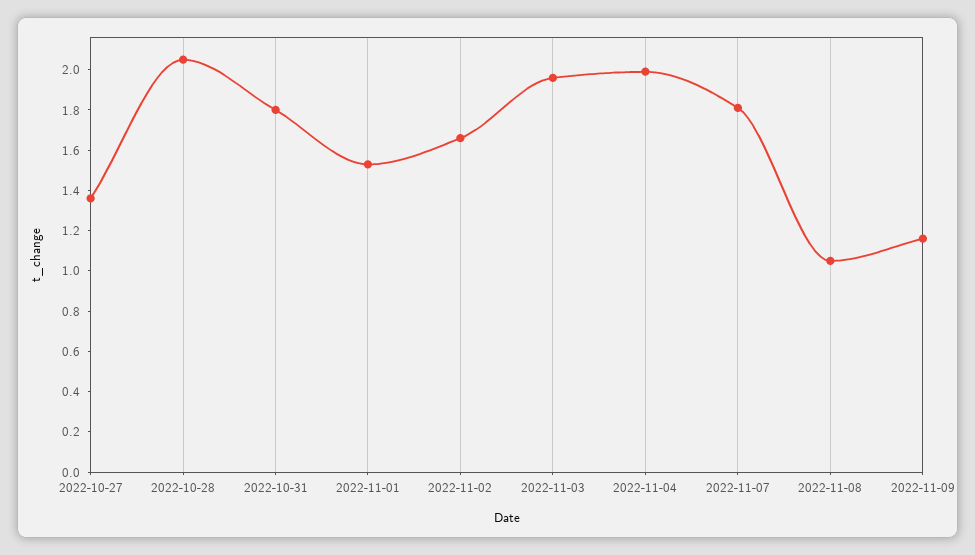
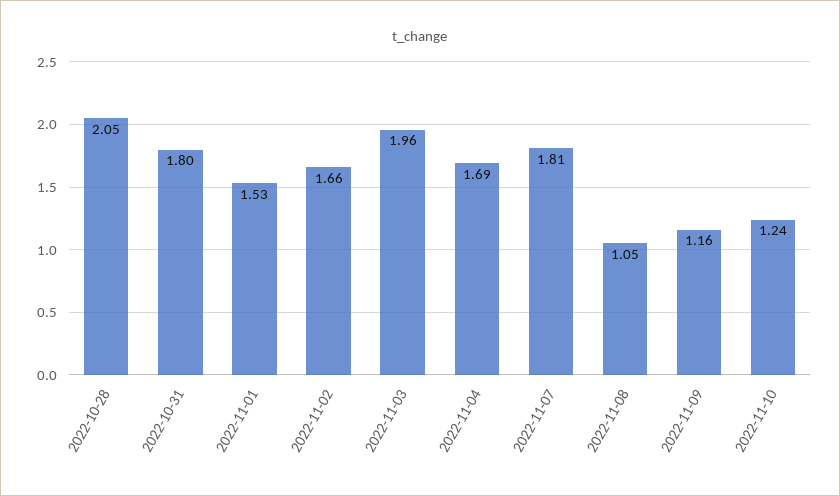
2022-10-27: 1.35 -> none
2022-11-04: 2 -> 1.69
2022-11-10: none -> 1.24

